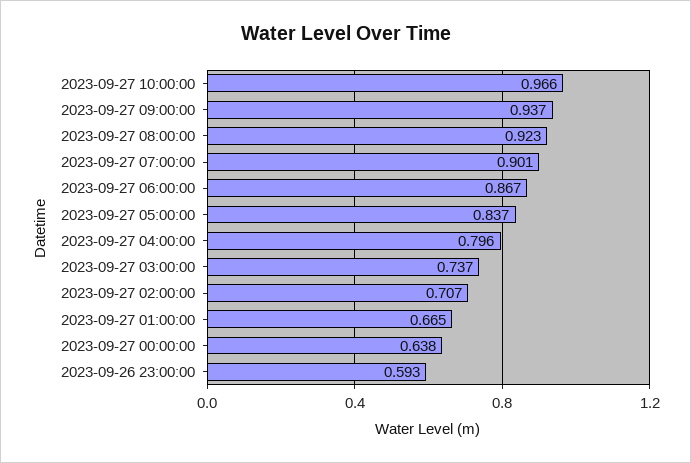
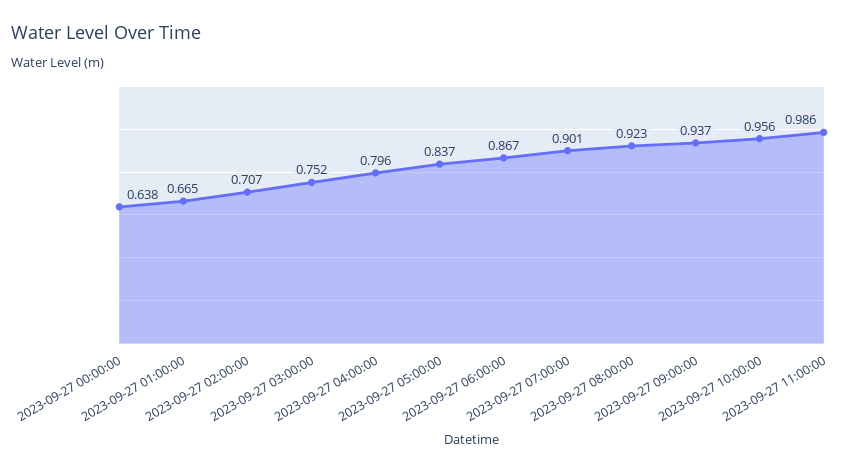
2023-09-27 10:00:00: 0.966 -> 0.956
2023-09-27 03:00:00: 0.737 -> 0.752
2023-09-26 23:00:00: 0.593 -> none
2023-09-27 11:00:00: none -> 0.986

